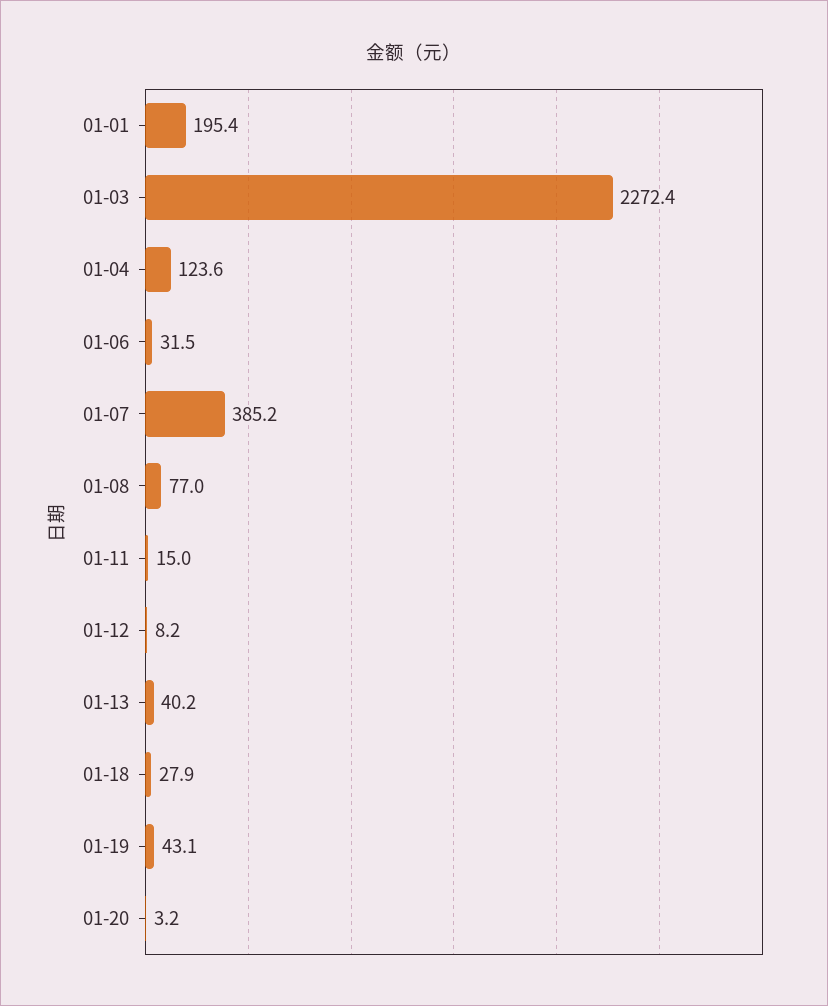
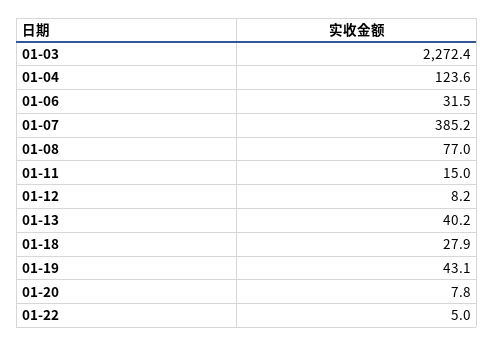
01-01: 195.4 -> none
01-20: 3.2 -> 7.8
01-22: none -> 5

